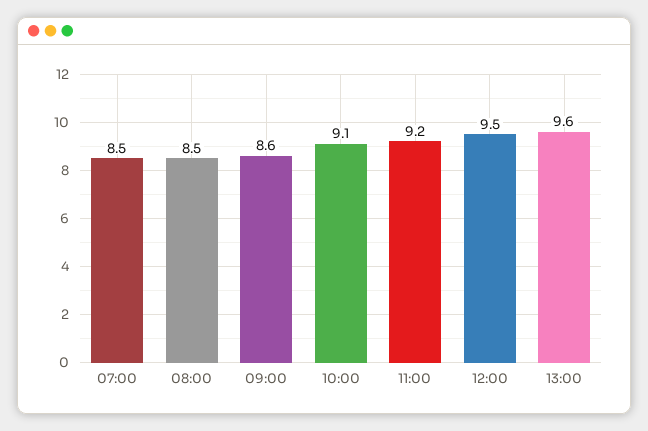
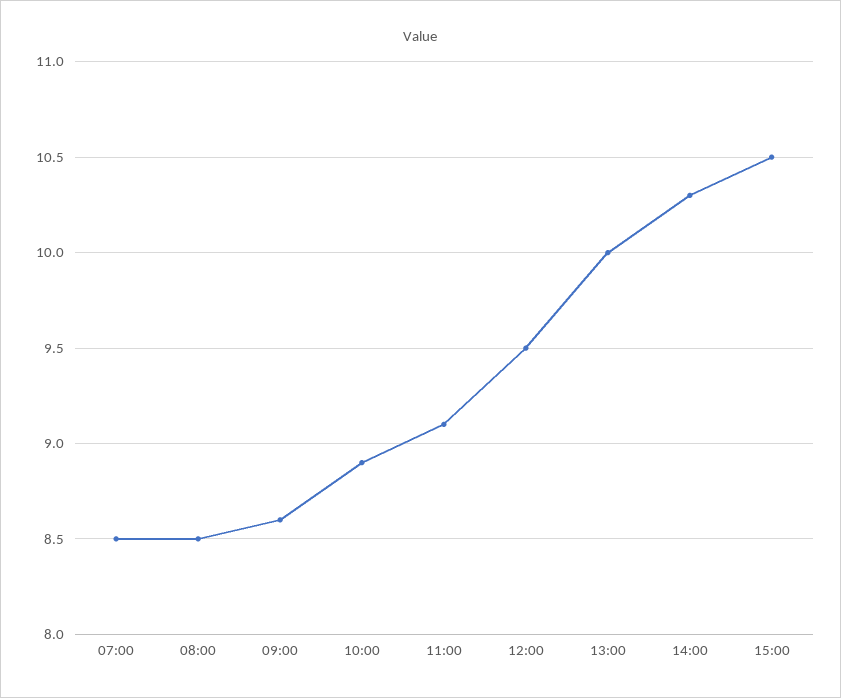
10:00: 9.1 -> 8.9
11:00: 9.2 -> 9.1
13:00: 9.6 -> 10
14:00: none -> 10.3
15:00: none -> 10.5

